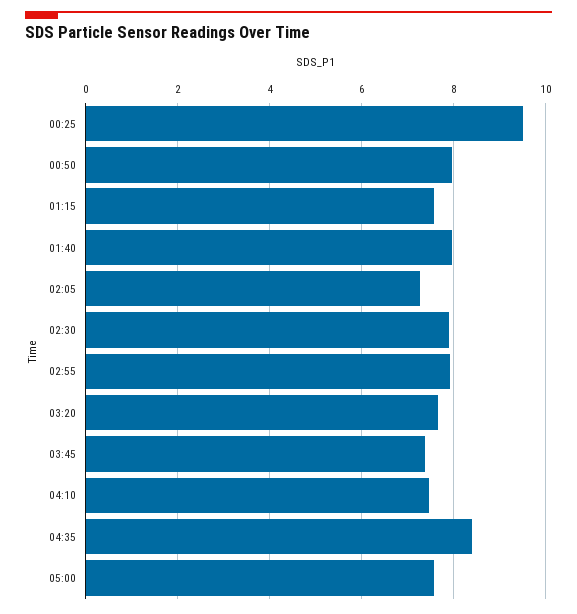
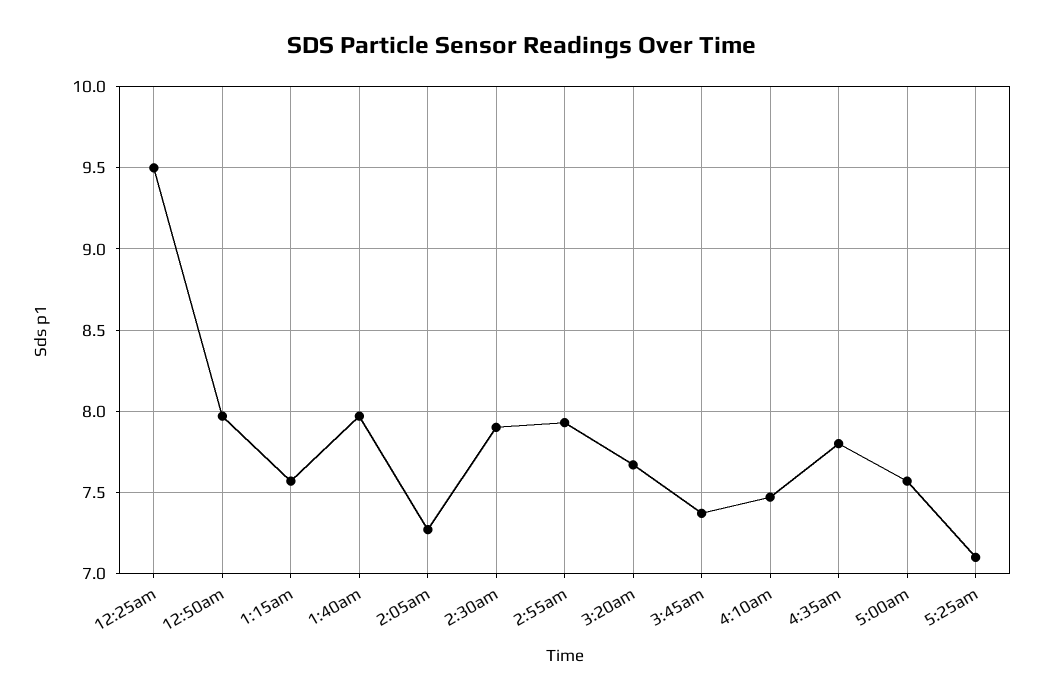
04:35: 8.4 -> 7.8
5:25am: none -> 7.1

